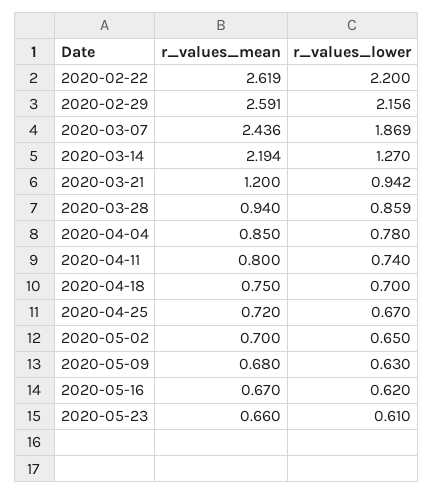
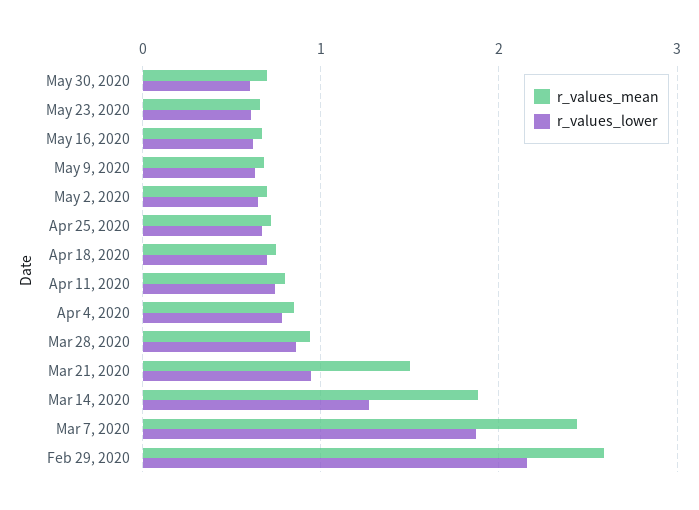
r_values_mean, 2020-02-22: 2.619 -> none
r_values_lower, 2020-02-22: 2.2 -> none
r_values_mean, 2020-03-14: 2.194 -> 1.9
r_values_mean, 2020-03-21: 1.2 -> 1.5
r_values_mean, May 30, 2020: none -> 0.7
r_values_lower, May 30, 2020: none -> 0.6

